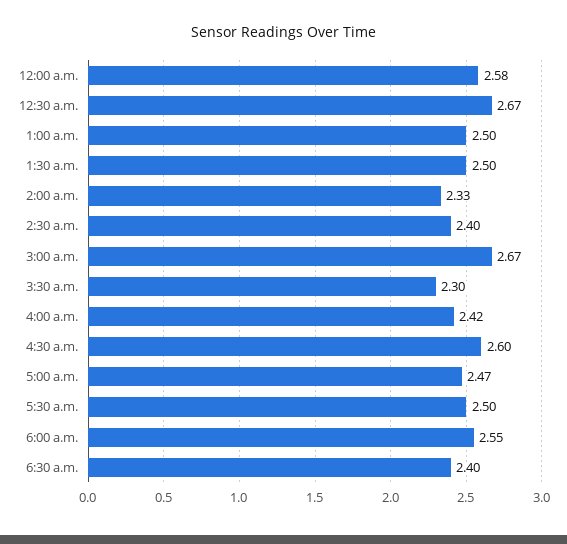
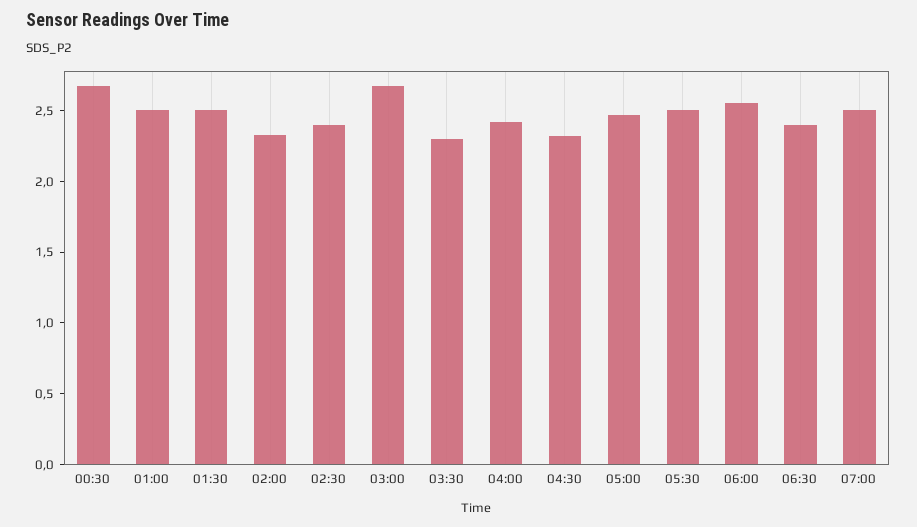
12:00 a.m.: 2.58 -> none
4:30 a.m.: 2.6 -> 2.3
07:00: none -> 2.5

